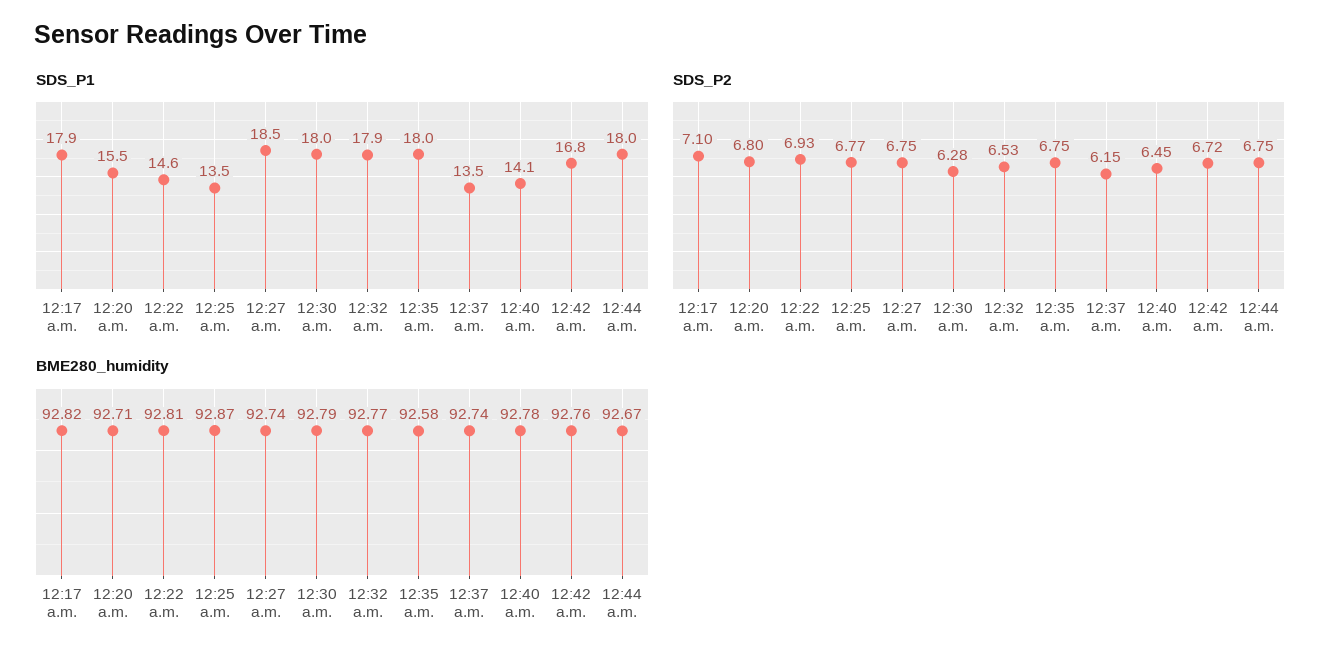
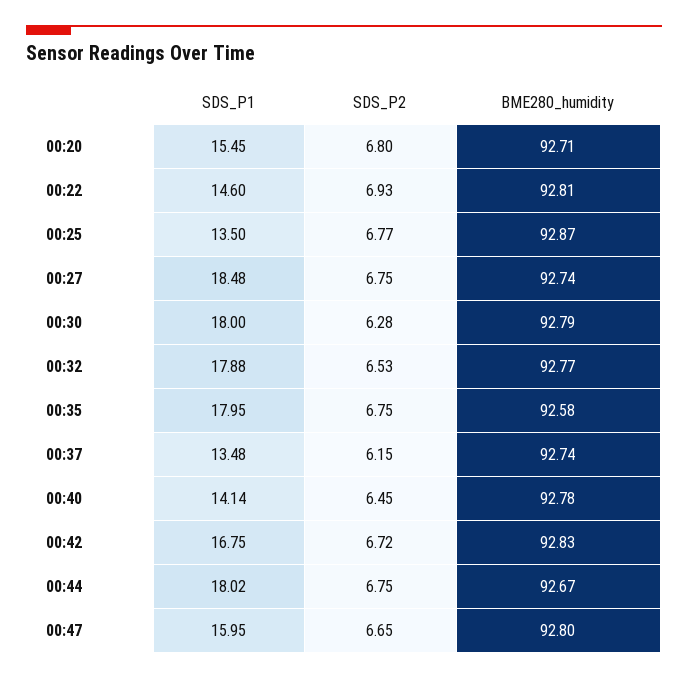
SDS_P1, 12:17 a.m.: 17.9 -> none
SDS_P2, 12:17 a.m.: 7.1 -> none
BME280_humidity, 12:17 a.m.: 92.82 -> none
BME280_humidity, 12:42 a.m.: 92.76 -> 92.83
SDS_P1, 00:47: none -> 15.95
SDS_P2, 00:47: none -> 6.65
BME280_humidity, 00:47: none -> 92.8

